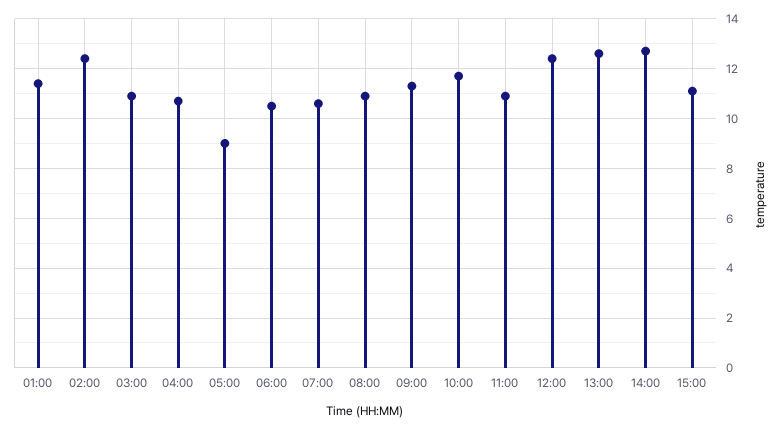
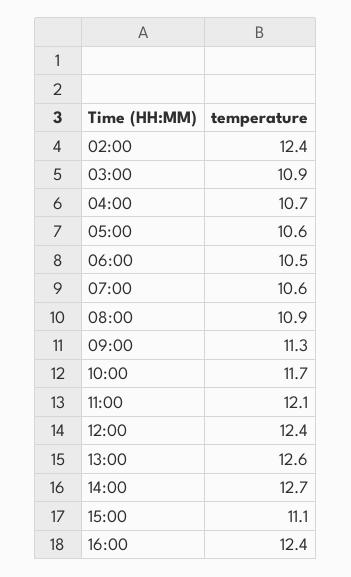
01:00: 11.5 -> none
05:00: 9 -> 10.6
11:00: 11 -> 12.1
16:00: none -> 12.4

